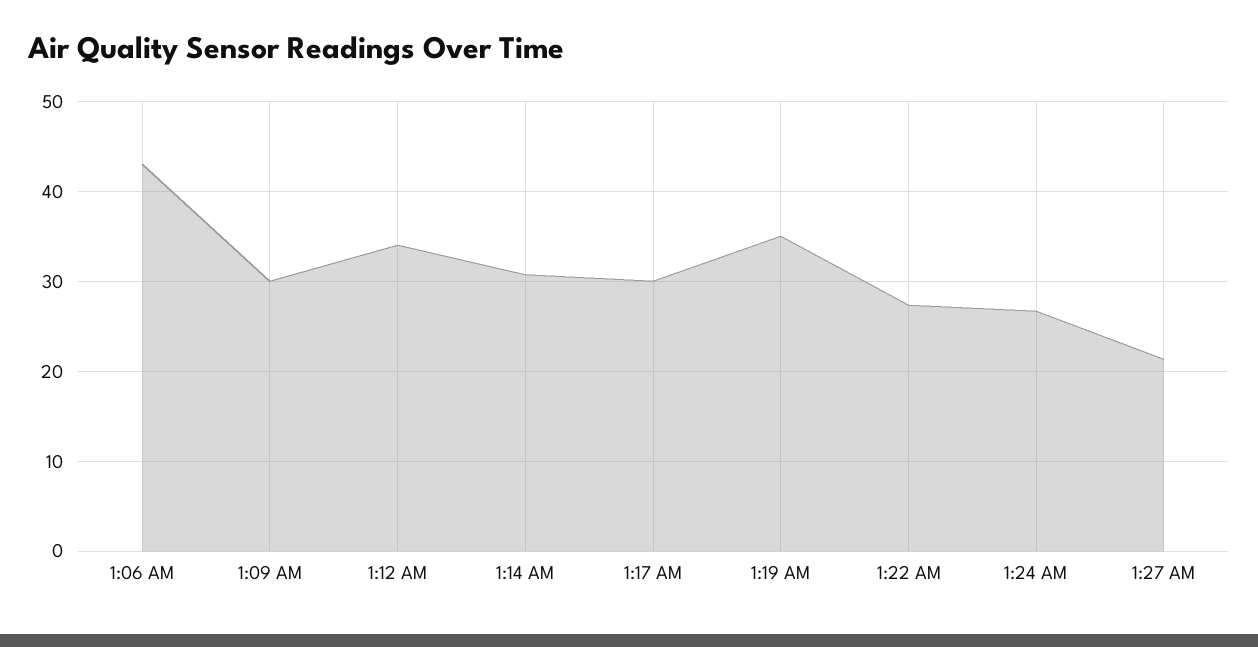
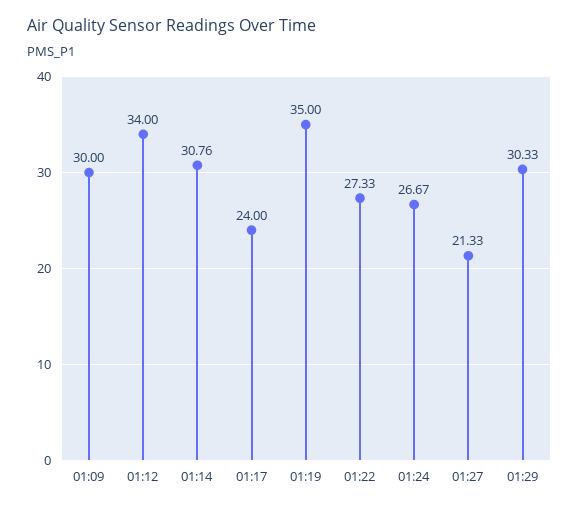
1:06 AM: 43 -> none
1:17 AM: 30 -> 24
01:29: none -> 30.33

